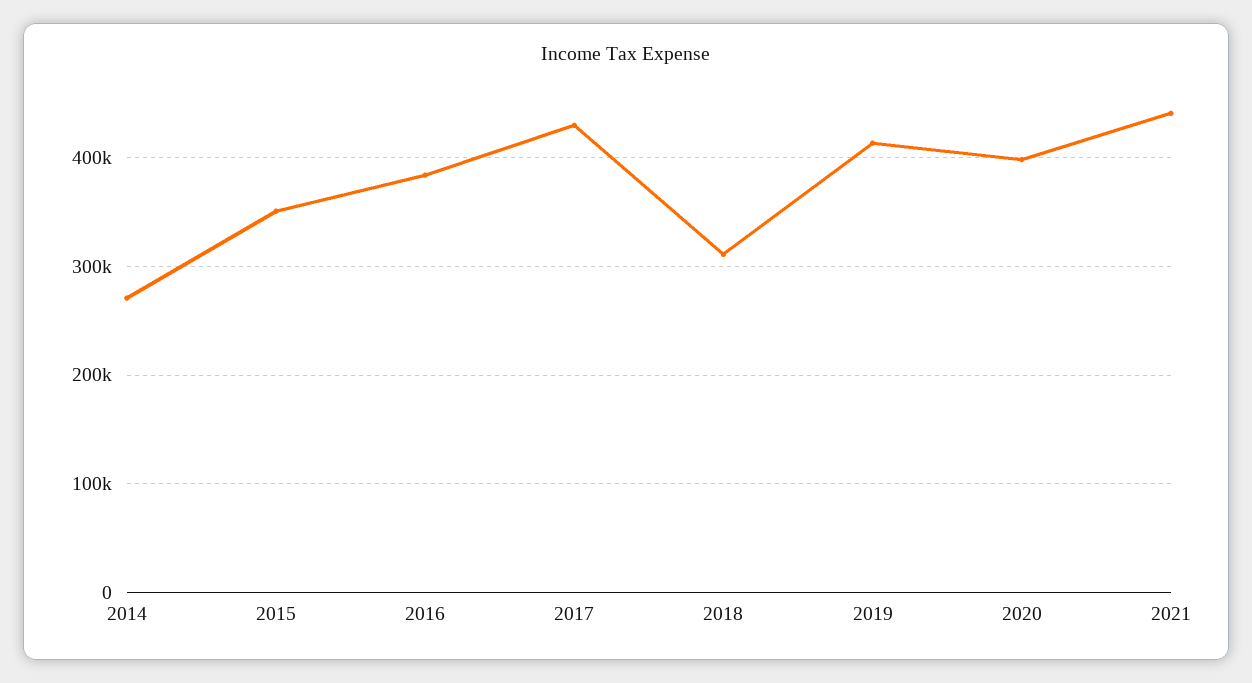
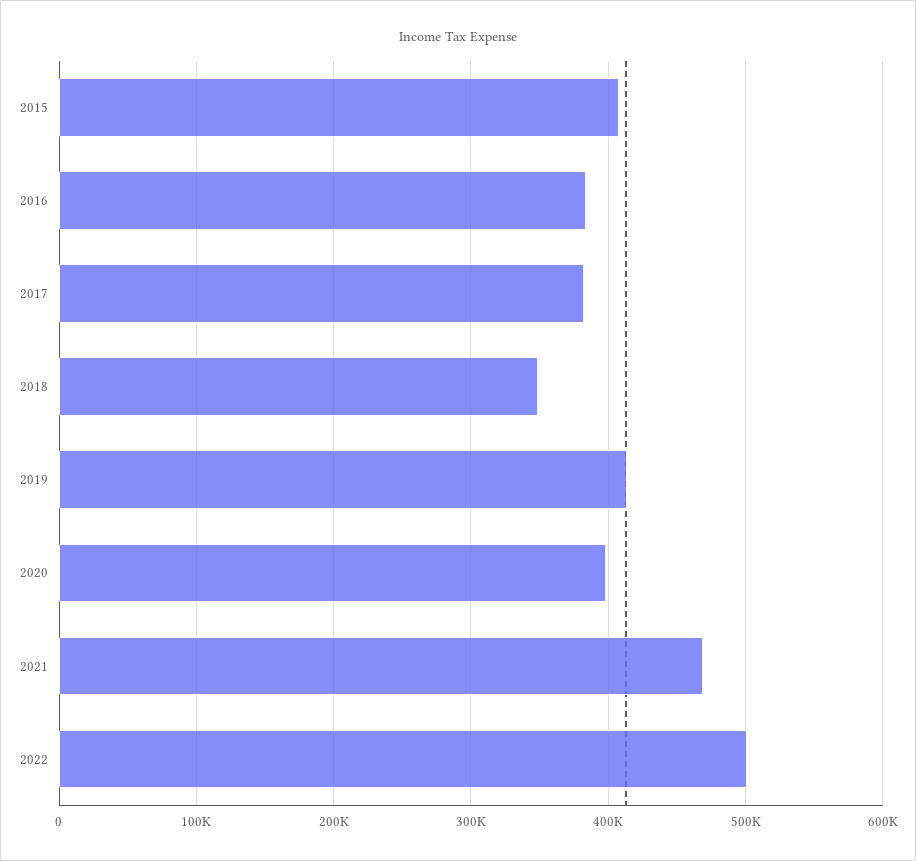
2014: 270000 -> none
2015: 350000 -> 410000
2017: 430000 -> 380000
2018: 310000 -> 350000
2021: 440000 -> 470000
2022: none -> 500000

